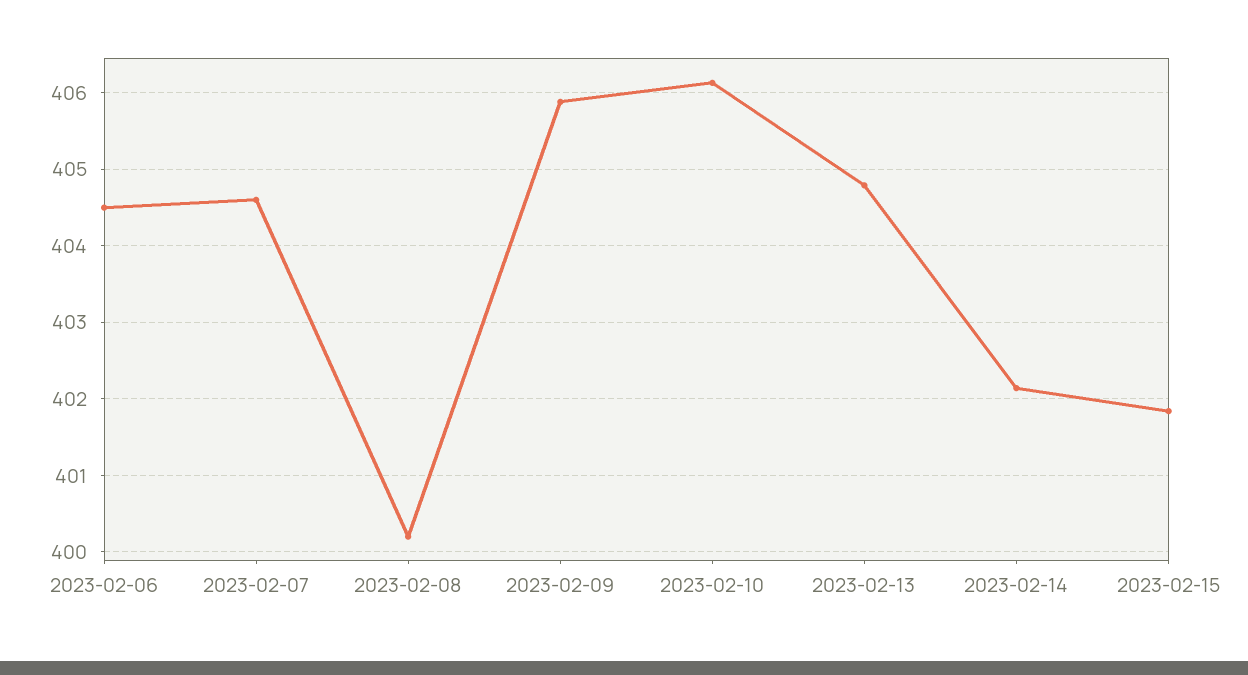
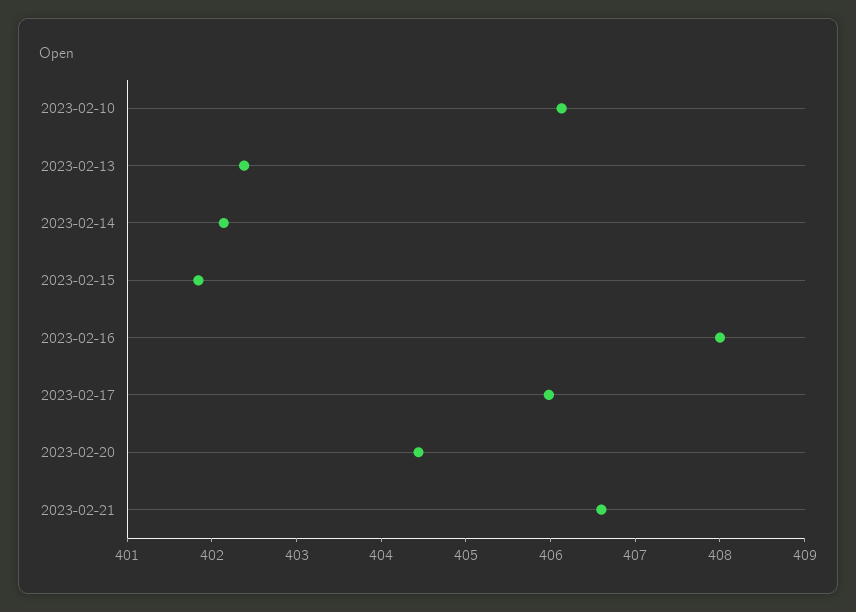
2023-02-06: 404.5 -> none
2023-02-07: 404.6 -> none
2023-02-08: 400.2 -> none
2023-02-09: 405.9 -> none
2023-02-13: 404.8 -> 402.4
2023-02-16: none -> 408
2023-02-17: none -> 406
2023-02-20: none -> 404.4
2023-02-21: none -> 406.6

